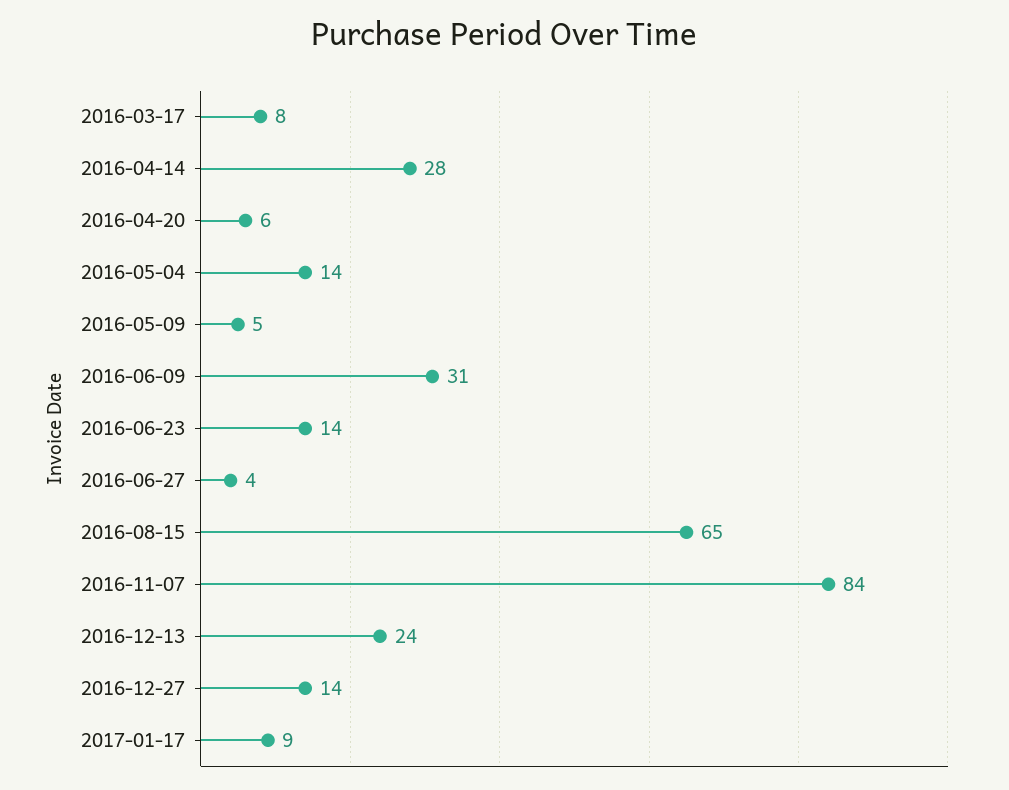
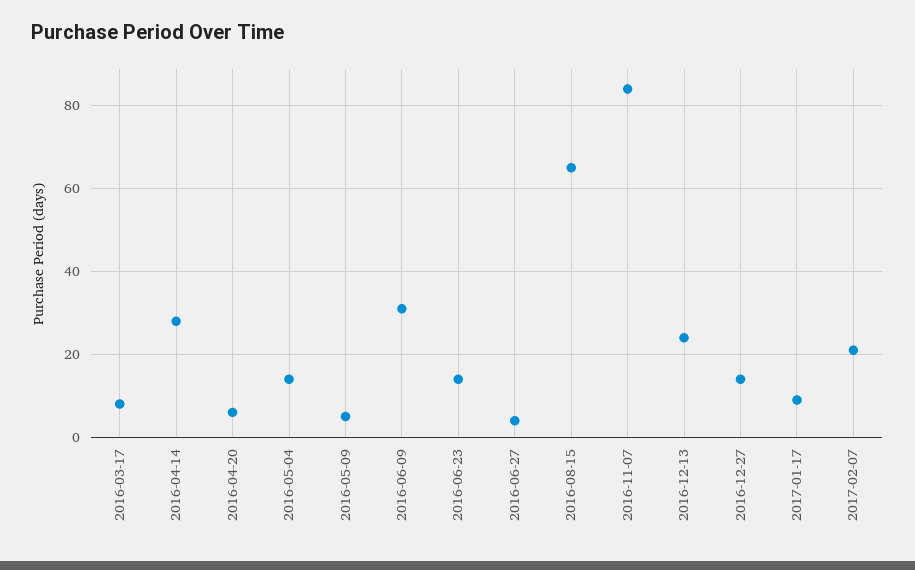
2017-02-07: none -> 20

